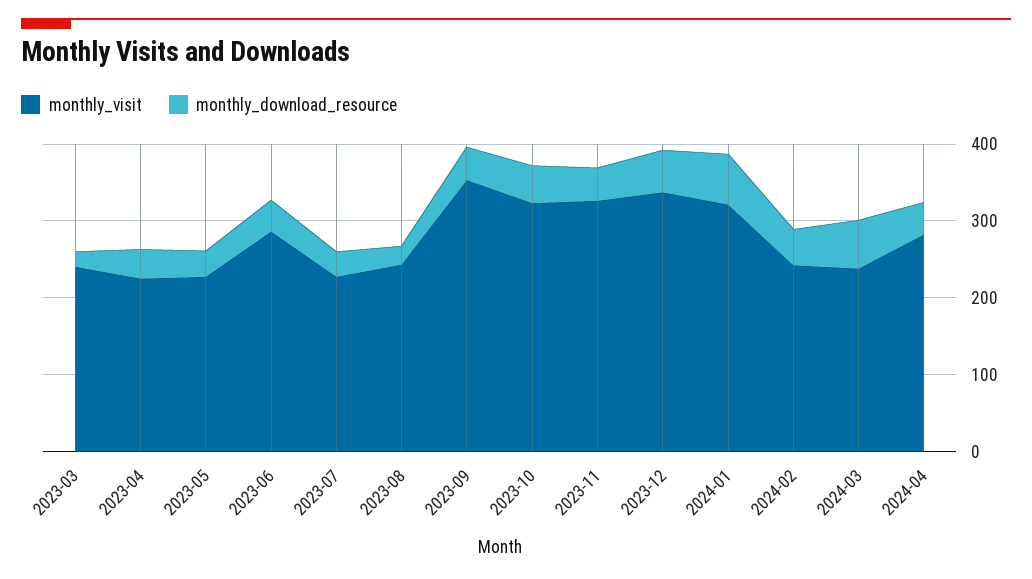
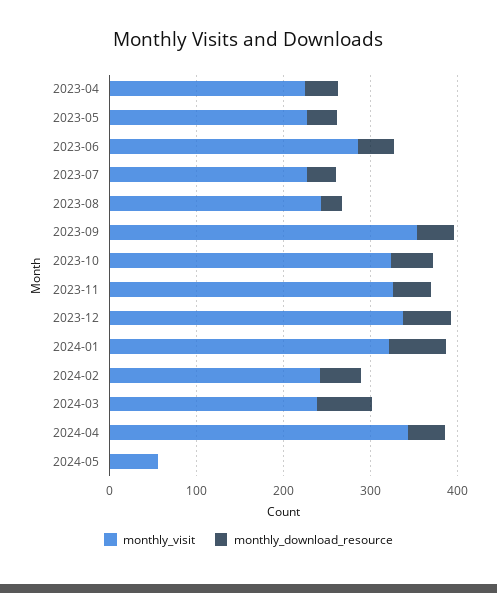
monthly_visit, 2023-03: 240 -> none
monthly_download_resource, 2023-03: 20 -> none
monthly_visit, 2024-04: 280 -> 340
monthly_visit, 2024-05: none -> 60
monthly_download_resource, 2024-05: none -> 0

